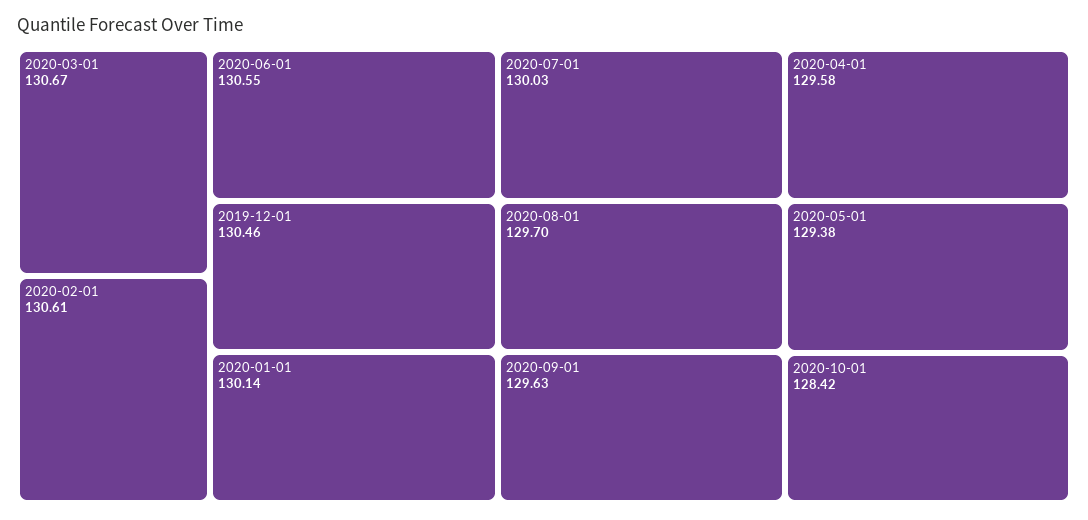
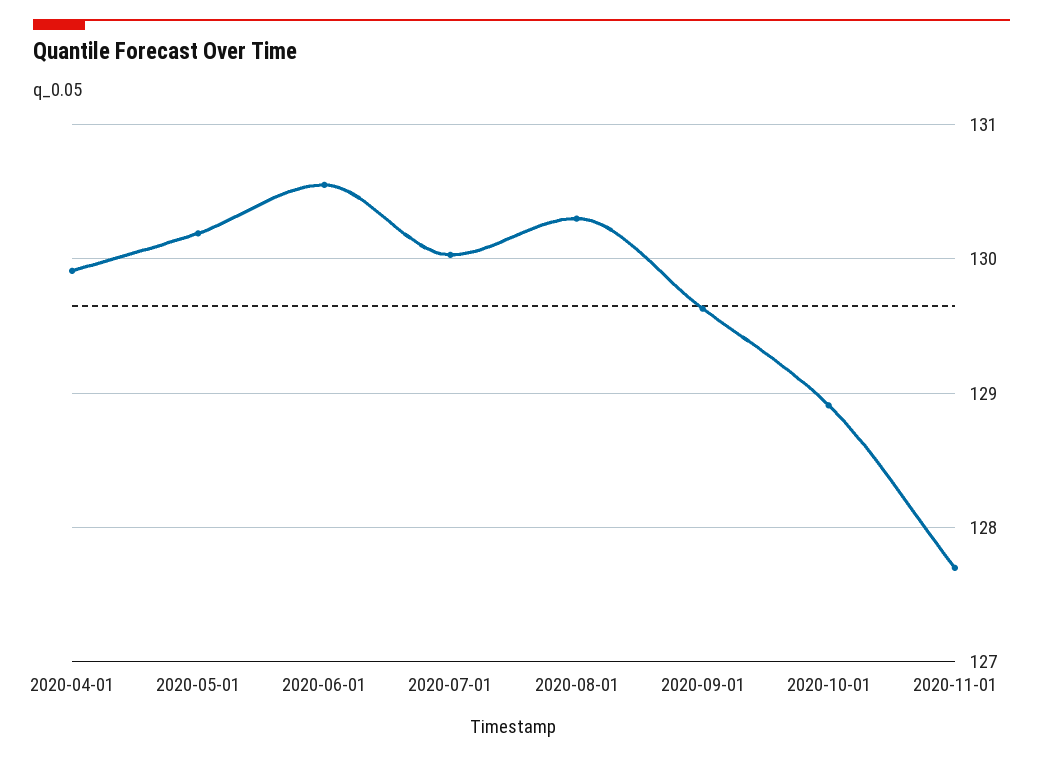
2020-03-01: 130.67 -> none
2020-02-01: 130.61 -> none
2019-12-01: 130.46 -> none
2020-01-01: 130.14 -> none
2020-08-01: 129.7 -> 130.3
2020-04-01: 129.58 -> 129.9
2020-05-01: 129.38 -> 130.2
2020-10-01: 128.42 -> 128.9
2020-11-01: none -> 127.7

